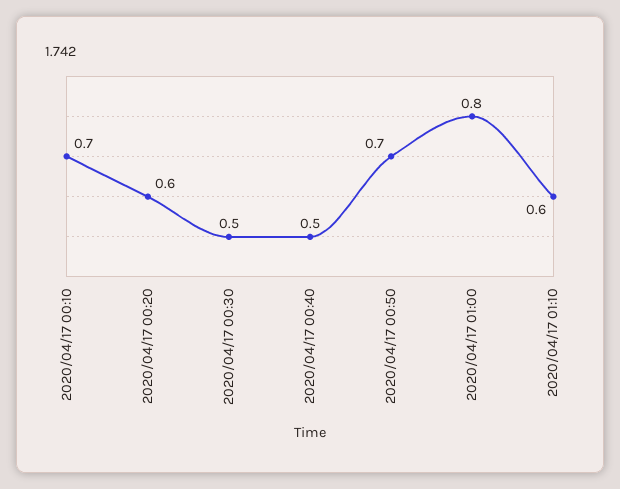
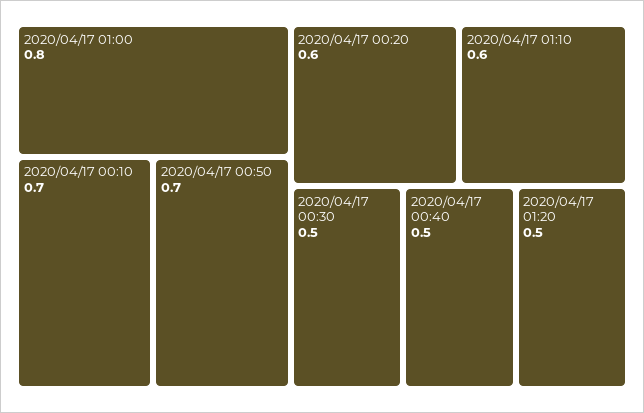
2020/04/17 01:20: none -> 0.5

